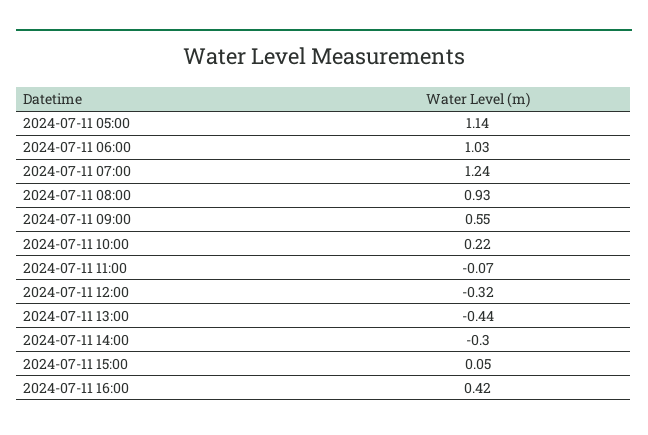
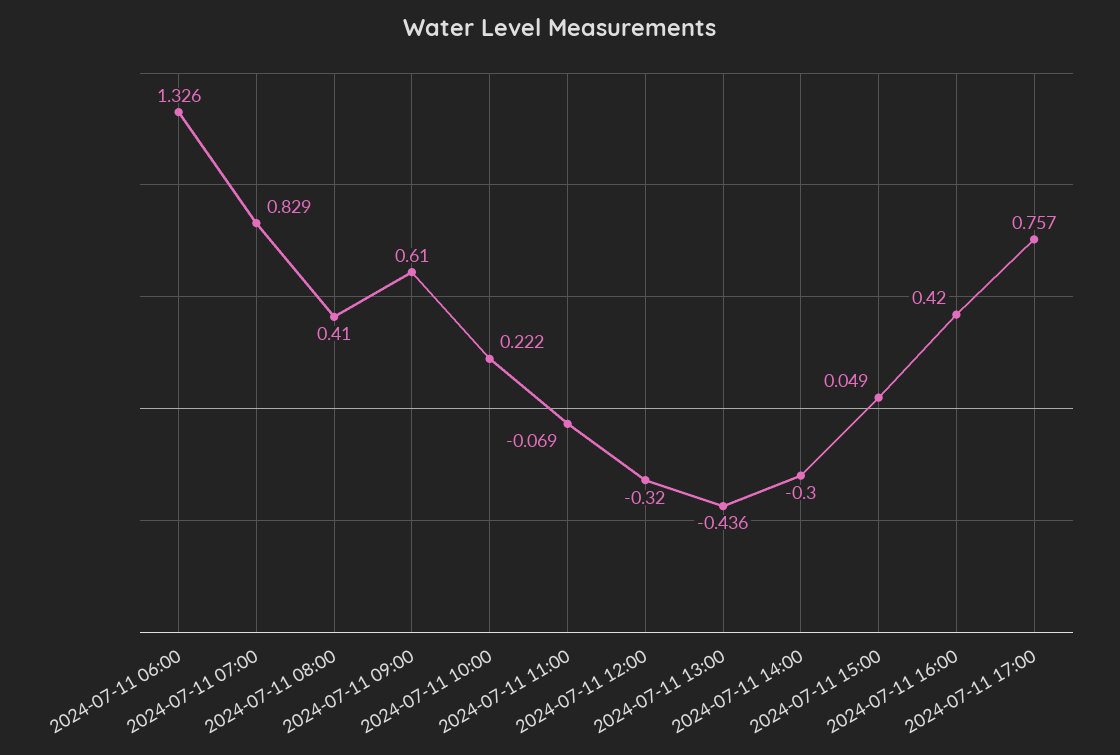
2024-07-11 05:00: 1.14 -> none
2024-07-11 06:00: 1.03 -> 1.326
2024-07-11 07:00: 1.24 -> 0.829
2024-07-11 08:00: 0.93 -> 0.41
2024-07-11 09:00: 0.55 -> 0.61
2024-07-11 17:00: none -> 0.757

